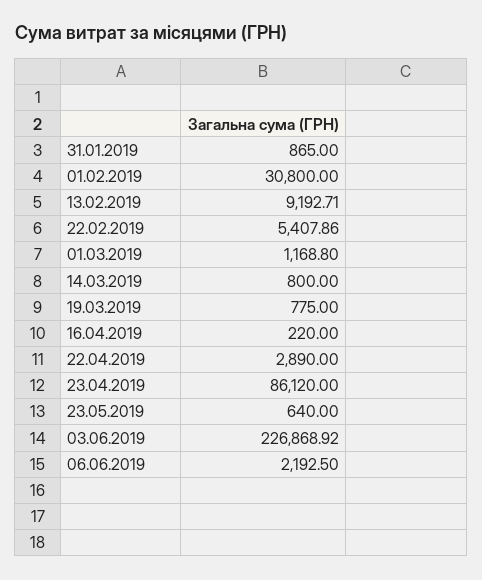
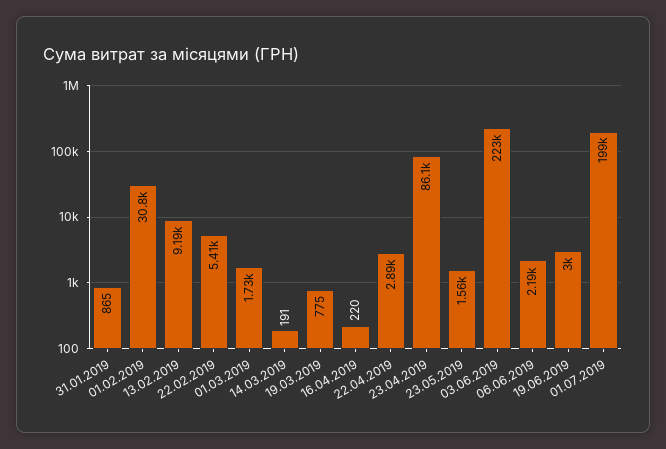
01.03.2019: 1168.8 -> 1730
14.03.2019: 800 -> 191
23.05.2019: 640 -> 1560
03.06.2019: 226868.92 -> 223000
19.06.2019: none -> 3000
01.07.2019: none -> 199000

